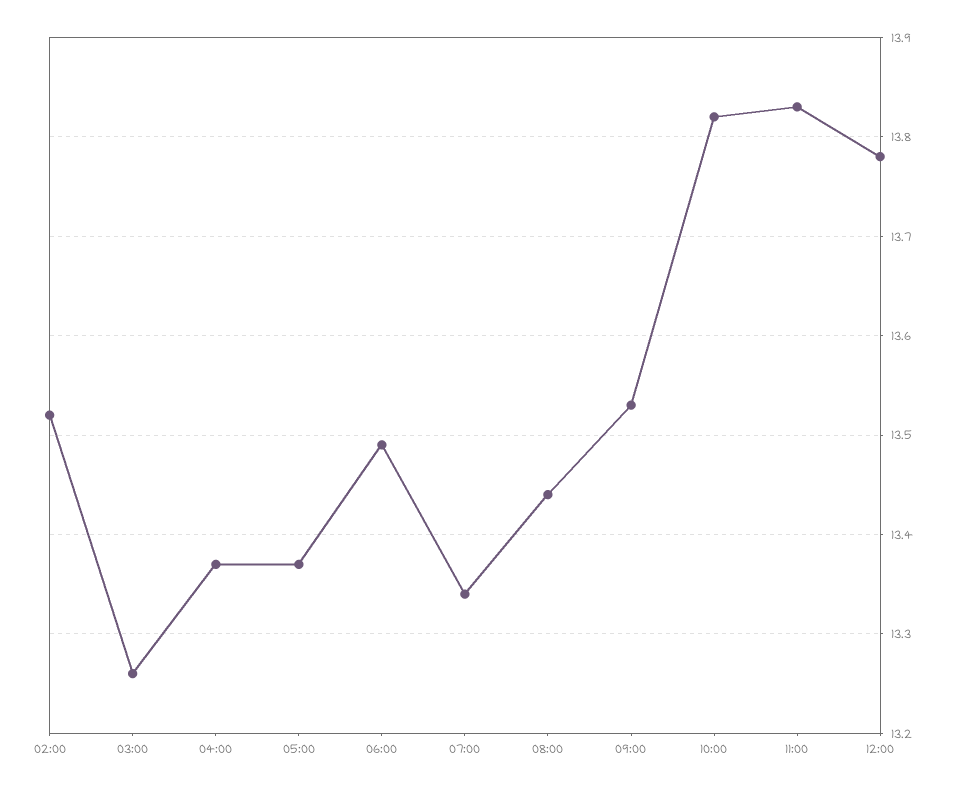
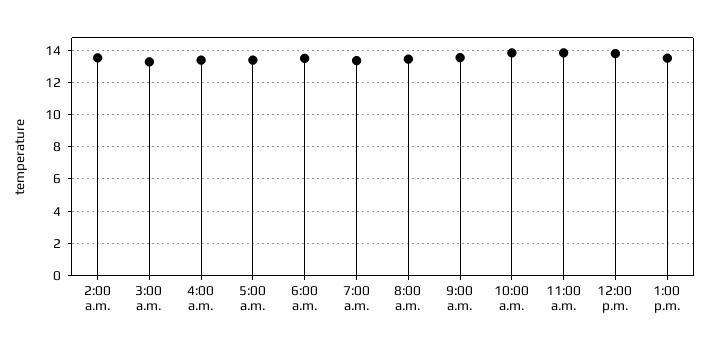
1:00 p.m.: none -> 13.5

